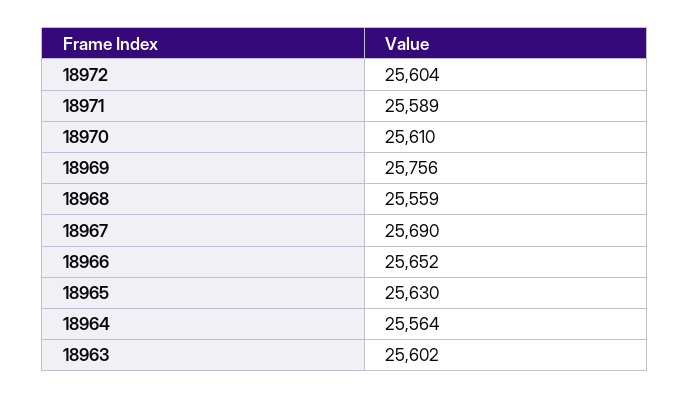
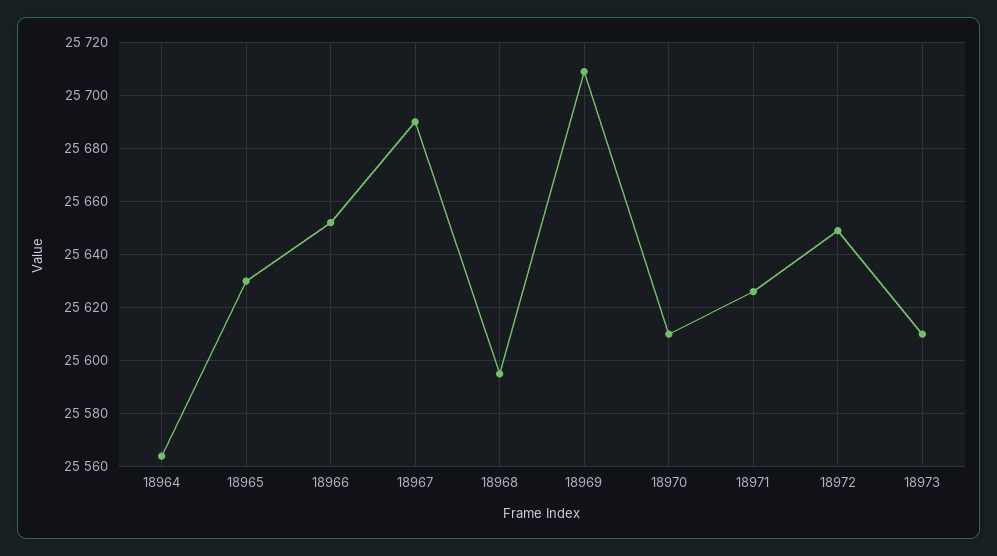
18972: 25604 -> 25650
18971: 25589 -> 25625
18969: 25756 -> 25710
18968: 25559 -> 25595
18963: 25602 -> none
18973: none -> 25610

